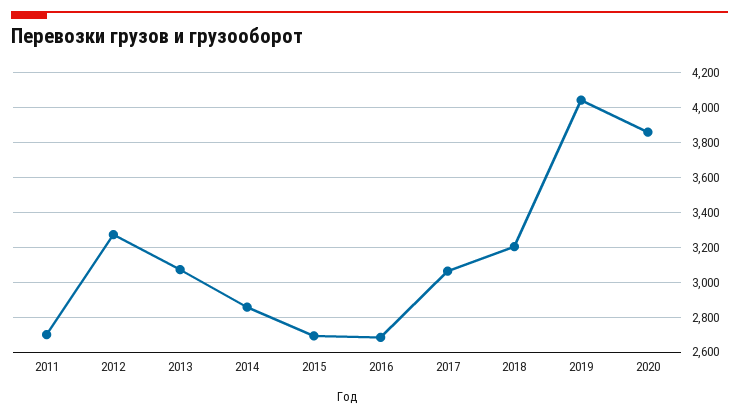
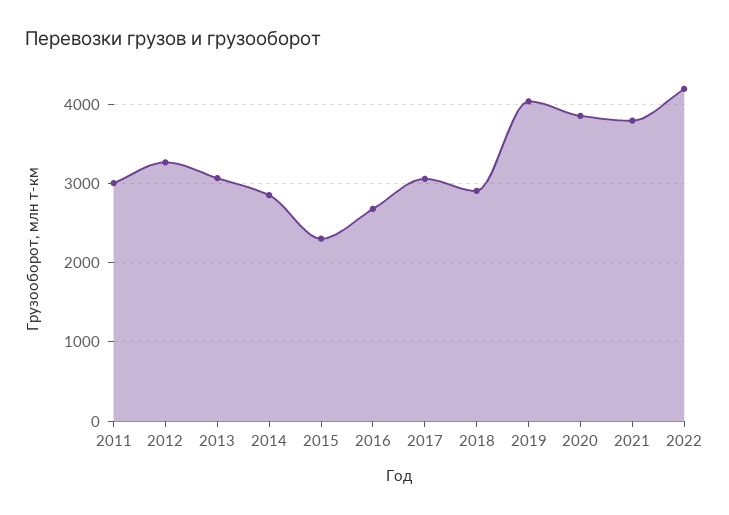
2011: 2700 -> 3000
2015: 2700 -> 2300
2018: 3200 -> 2900
2021: none -> 3800
2022: none -> 4200

